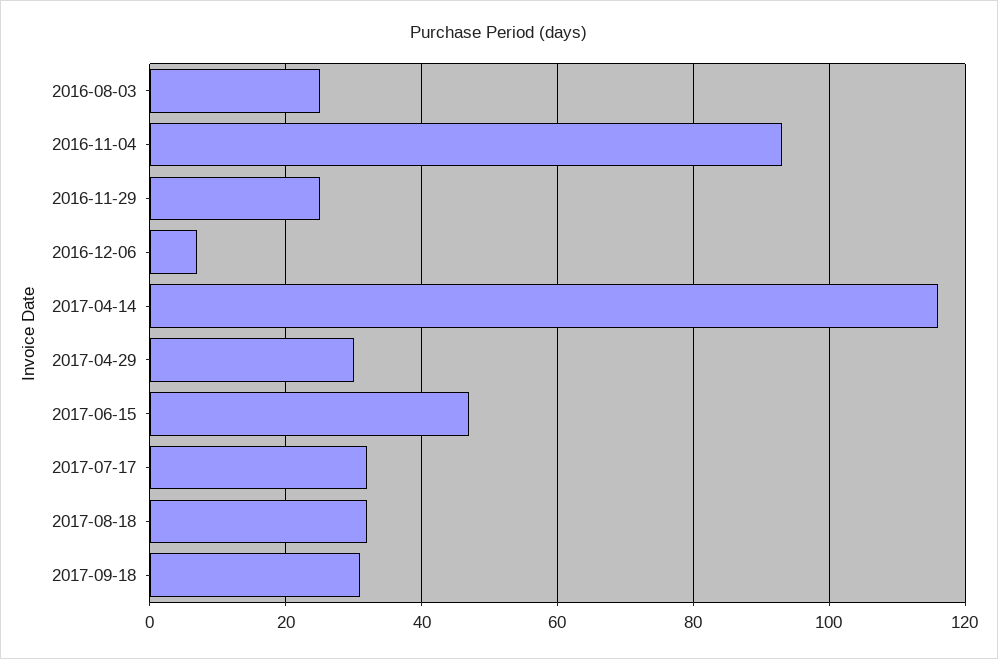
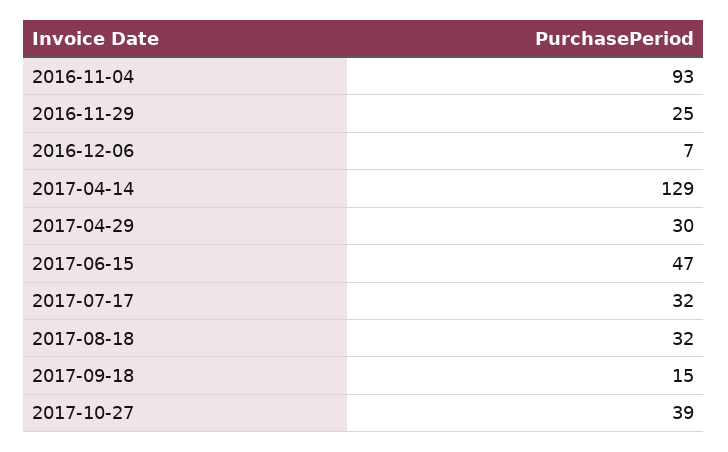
2016-08-03: 25 -> none
2017-04-14: 115 -> 129
2017-09-18: 30 -> 15
2017-10-27: none -> 39

